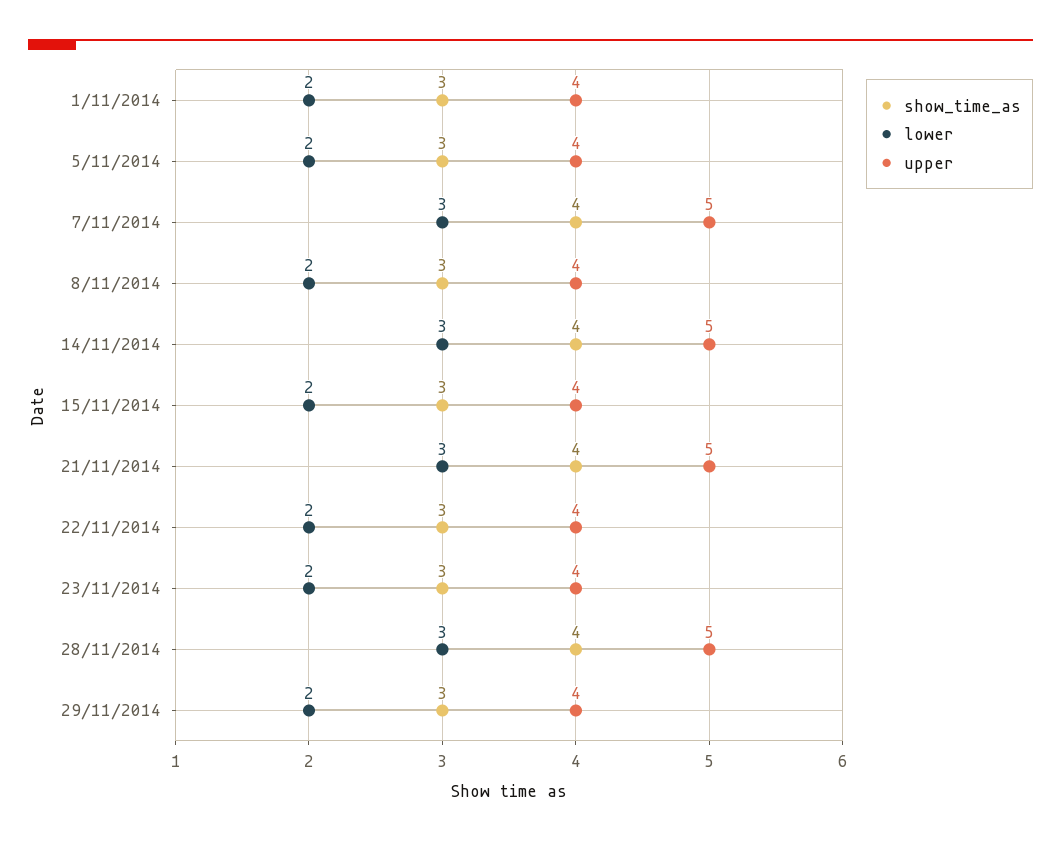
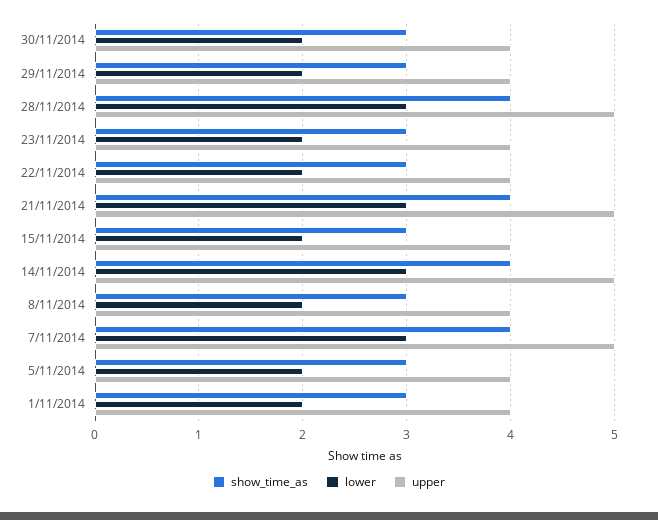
show_time_as, 30/11/2014: none -> 3
lower, 30/11/2014: none -> 2
upper, 30/11/2014: none -> 4

